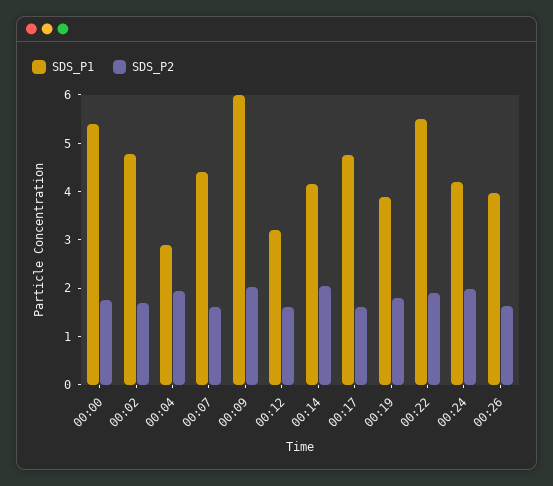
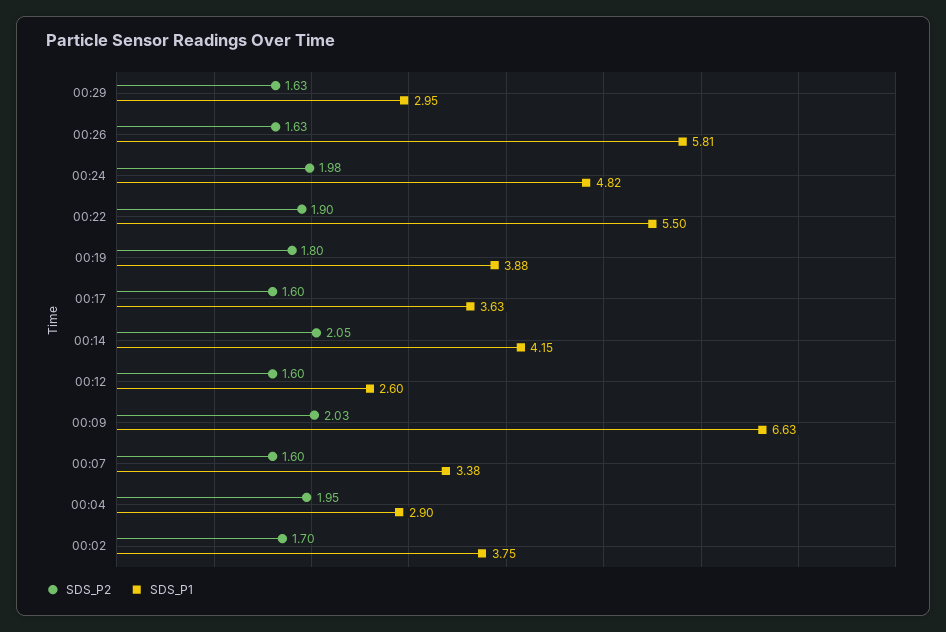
SDS_P1, 00:00: 5.4 -> none
SDS_P2, 00:00: 1.8 -> none
SDS_P1, 00:02: 4.8 -> 3.75
SDS_P1, 00:07: 4.4 -> 3.38
SDS_P1, 00:09: 6 -> 6.63
SDS_P1, 00:12: 3.2 -> 2.6
SDS_P1, 00:17: 4.8 -> 3.63
SDS_P1, 00:24: 4.2 -> 4.82
SDS_P1, 00:26: 4 -> 5.81
SDS_P2, 00:29: none -> 1.63
SDS_P1, 00:29: none -> 2.95

